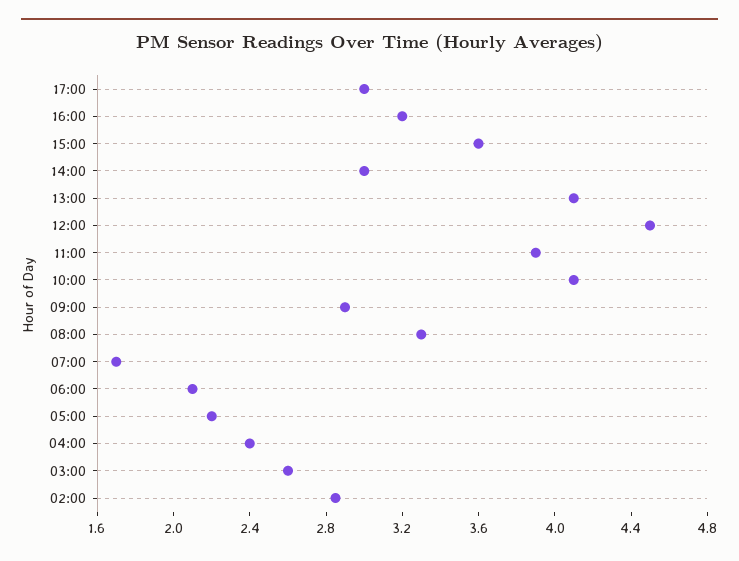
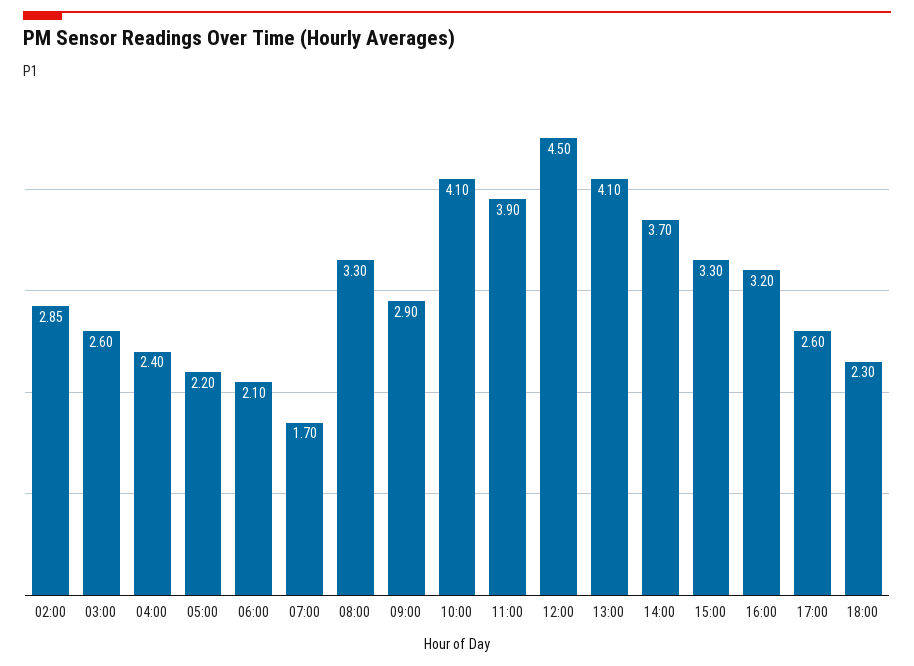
17:00: 3 -> 2.6
15:00: 3.6 -> 3.3
14:00: 3 -> 3.7
18:00: none -> 2.3

